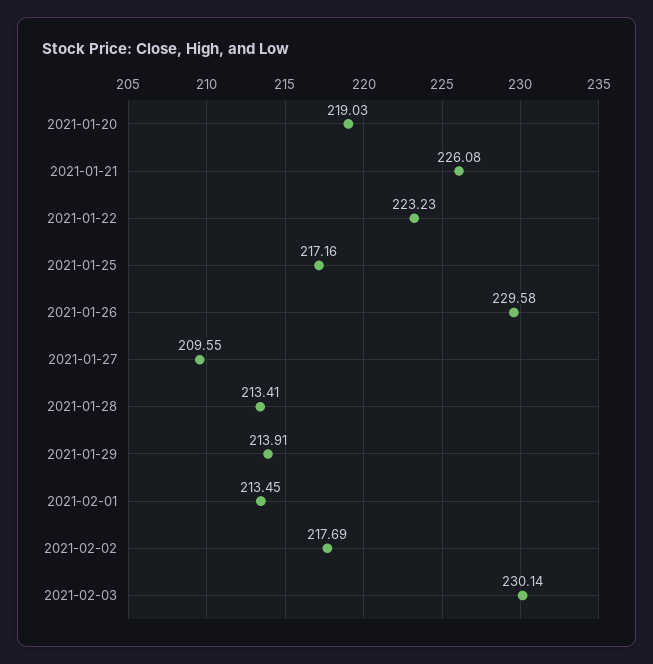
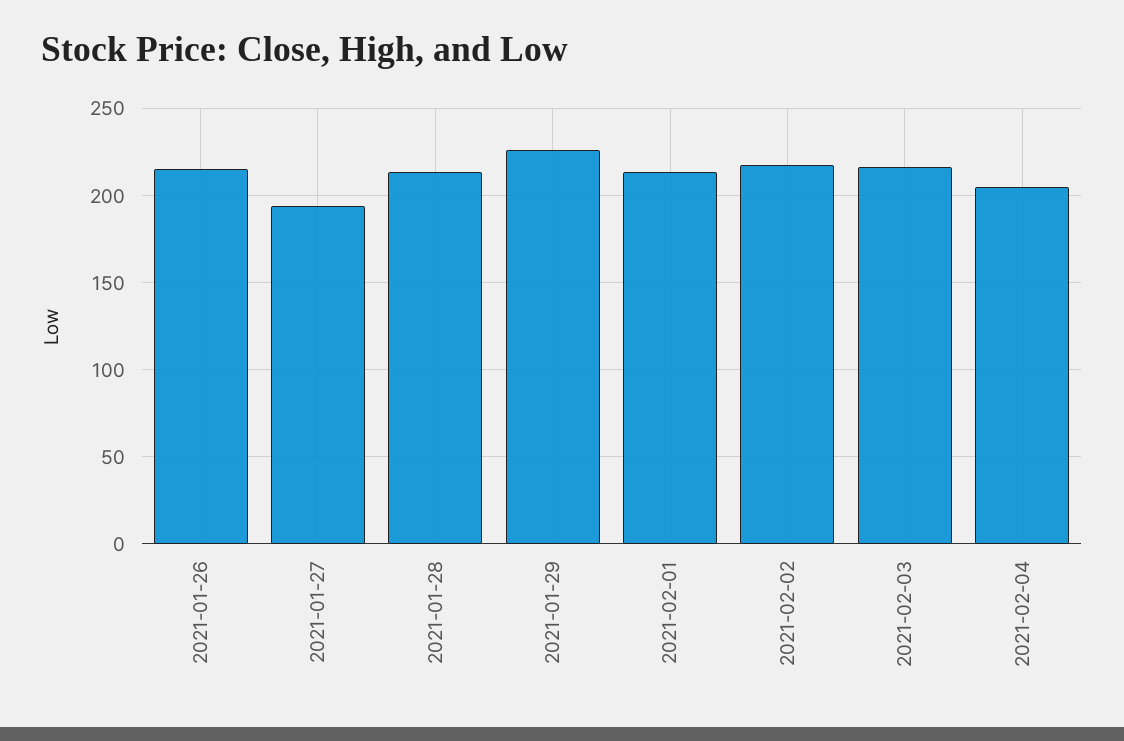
2021-01-20: 219.03 -> none
2021-01-21: 226.08 -> none
2021-01-22: 223.23 -> none
2021-01-25: 217.16 -> none
2021-01-26: 229.58 -> 215
2021-01-27: 209.55 -> 195
2021-01-29: 213.91 -> 225
2021-02-03: 230.14 -> 215
2021-02-04: none -> 205

